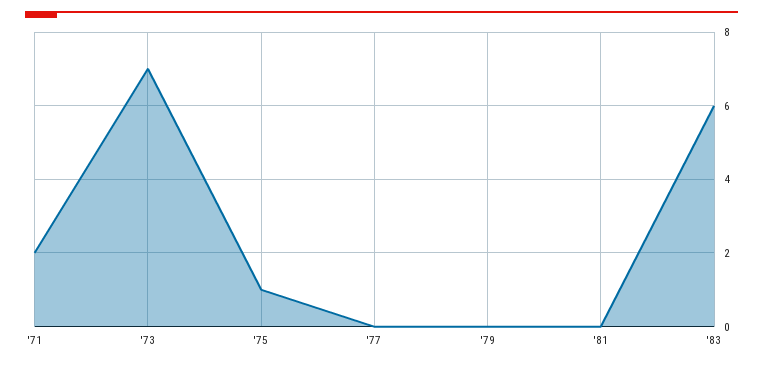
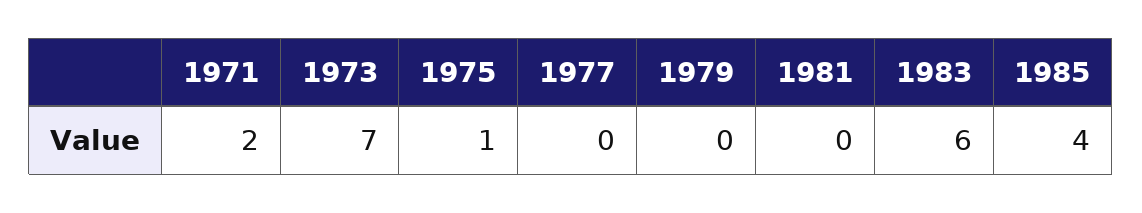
1985: none -> 4

